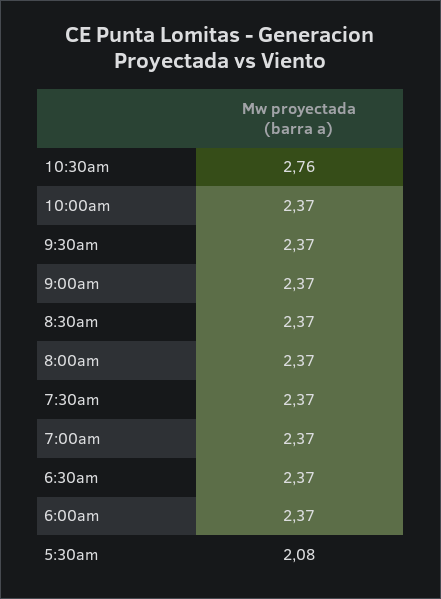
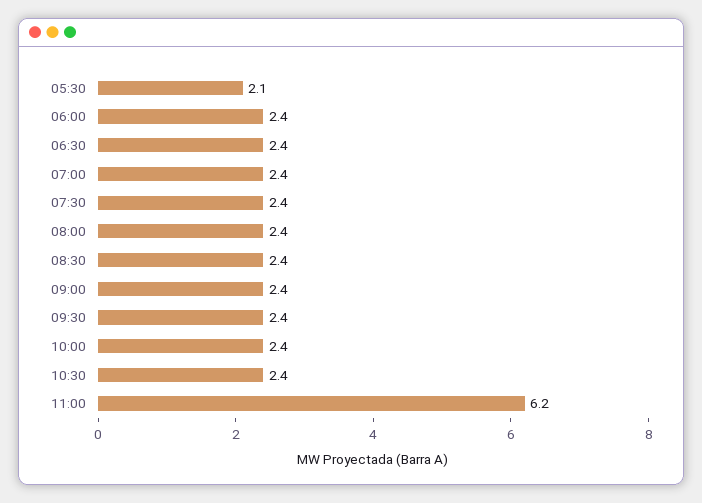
10:30am: 2.76 -> 2.4
11:00: none -> 6.2

